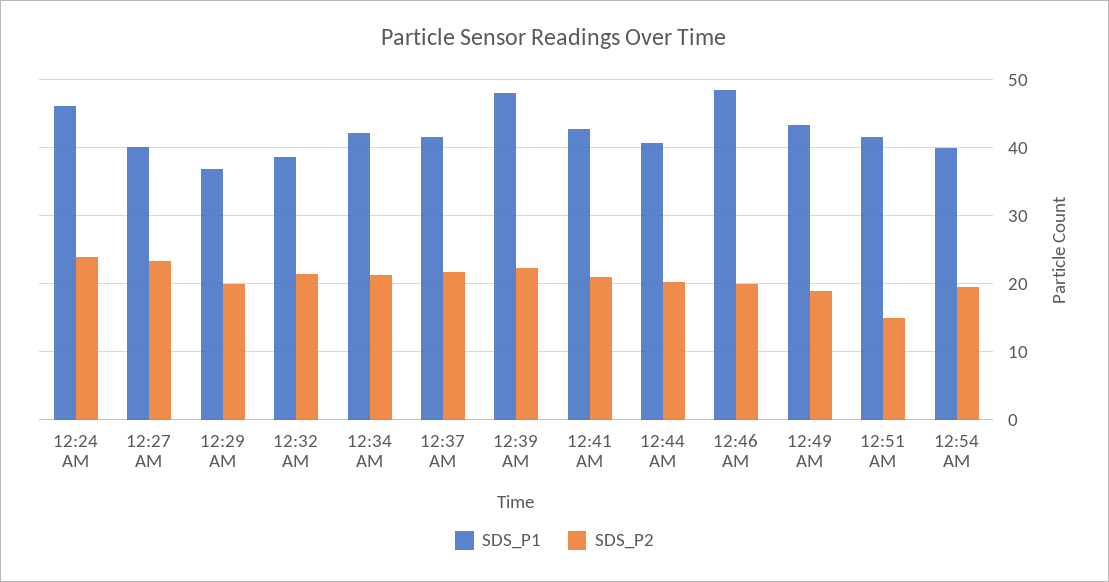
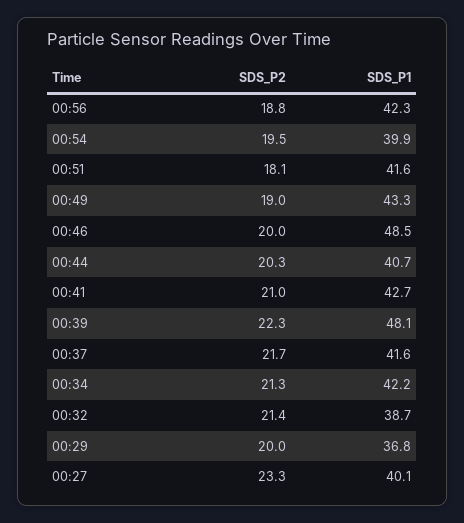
SDS_P1, 12:24 AM: 46 -> none
SDS_P2, 12:24 AM: 24 -> none
SDS_P2, 12:51 AM: 15 -> 18.1
SDS_P2, 00:56: none -> 18.8
SDS_P1, 00:56: none -> 42.3

